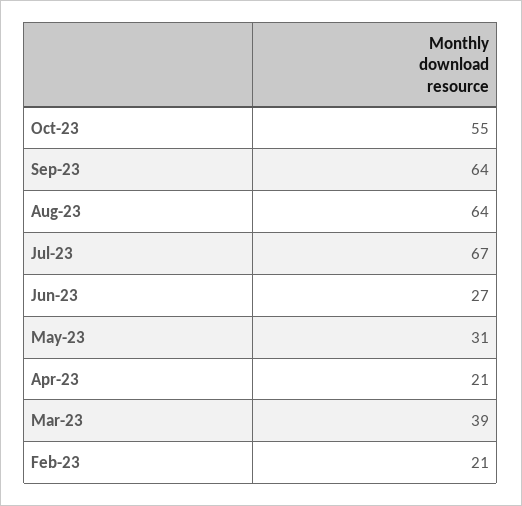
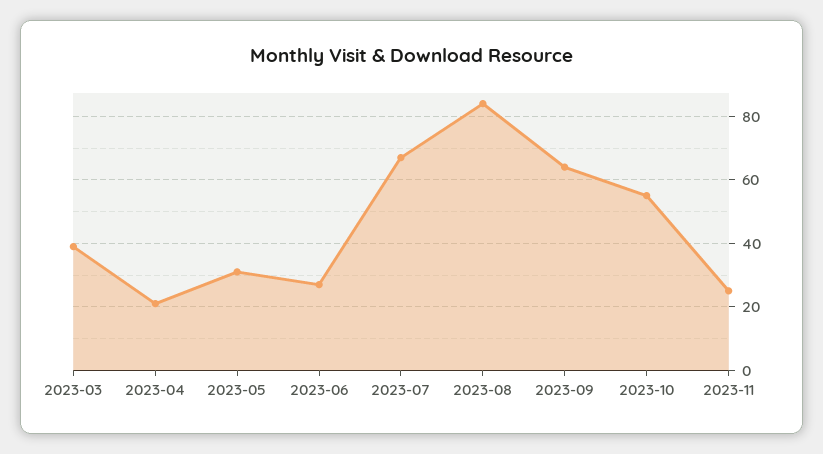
Aug-23: 64 -> 85
Feb-23: 21 -> none
2023-11: none -> 25

